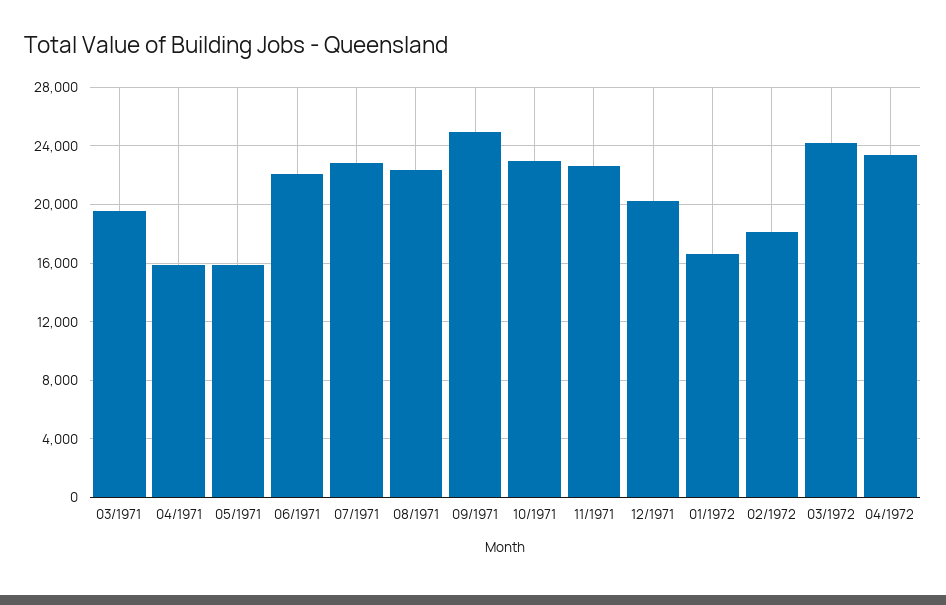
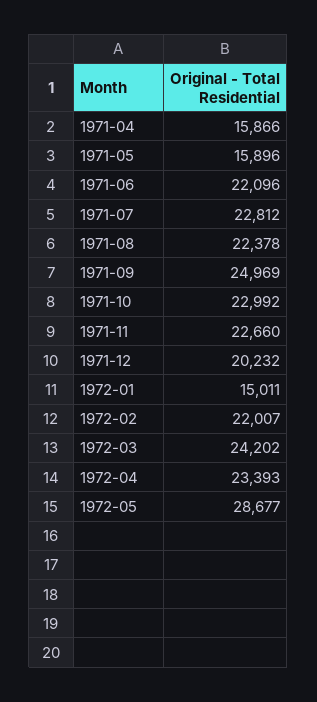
03/1971: 19500 -> none
01/1972: 16500 -> 15011
02/1972: 18000 -> 22007
1972-05: none -> 28677

